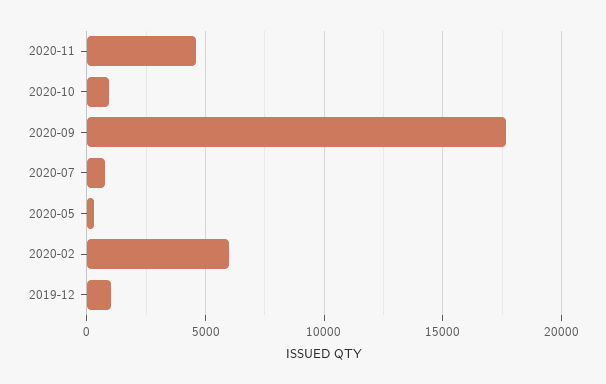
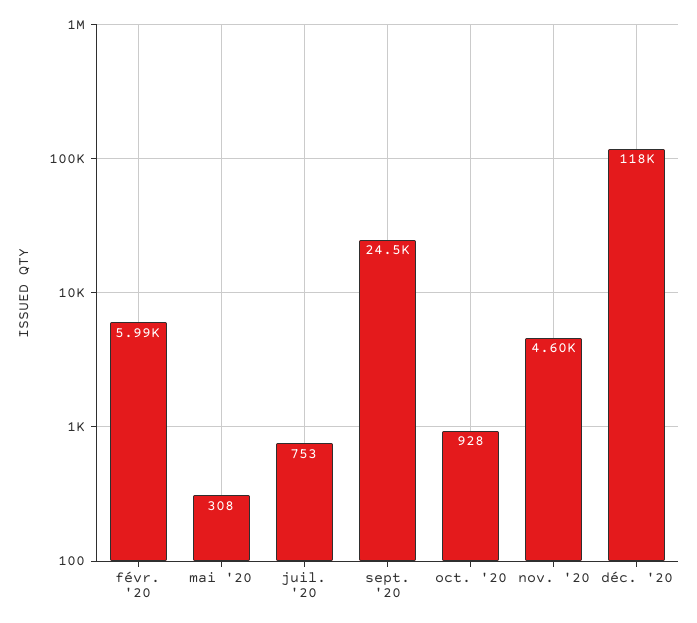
2020-09: 17500 -> 24500
2019-12: 1000 -> none
déc. '20: none -> 118000

